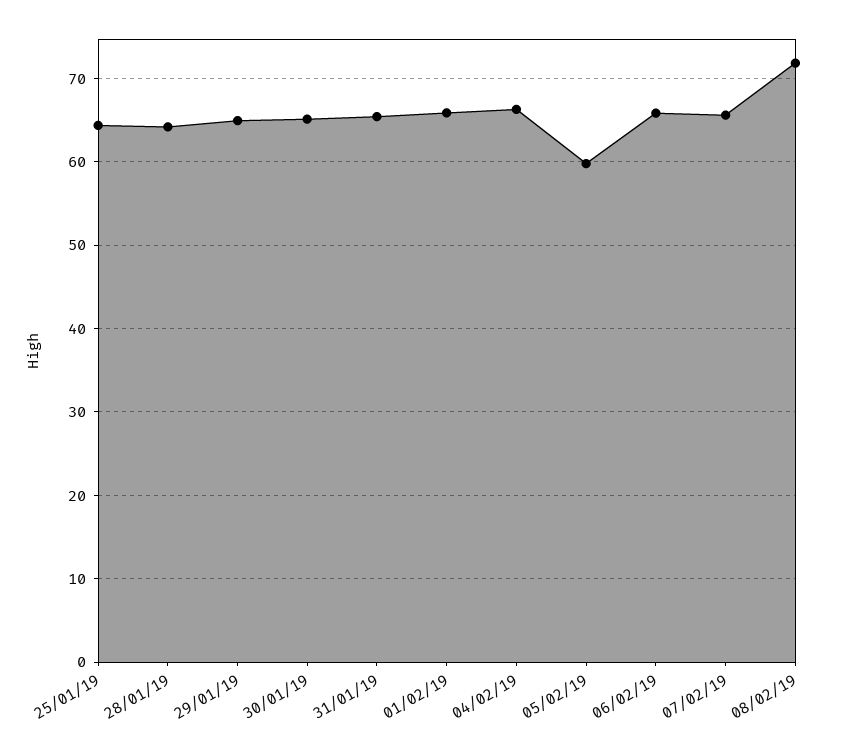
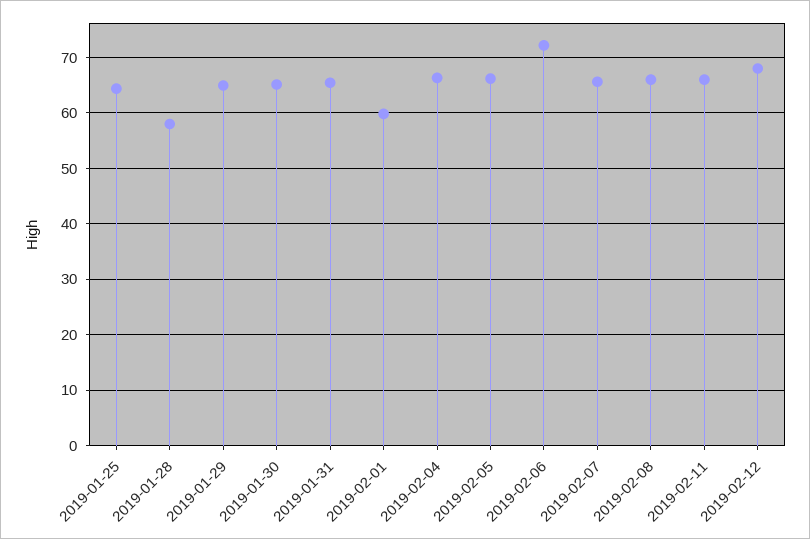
28/01/19: 64 -> 58
01/02/19: 66 -> 60
05/02/19: 60 -> 66
06/02/19: 66 -> 72
08/02/19: 72 -> 66
2019-02-11: none -> 66
2019-02-12: none -> 68

